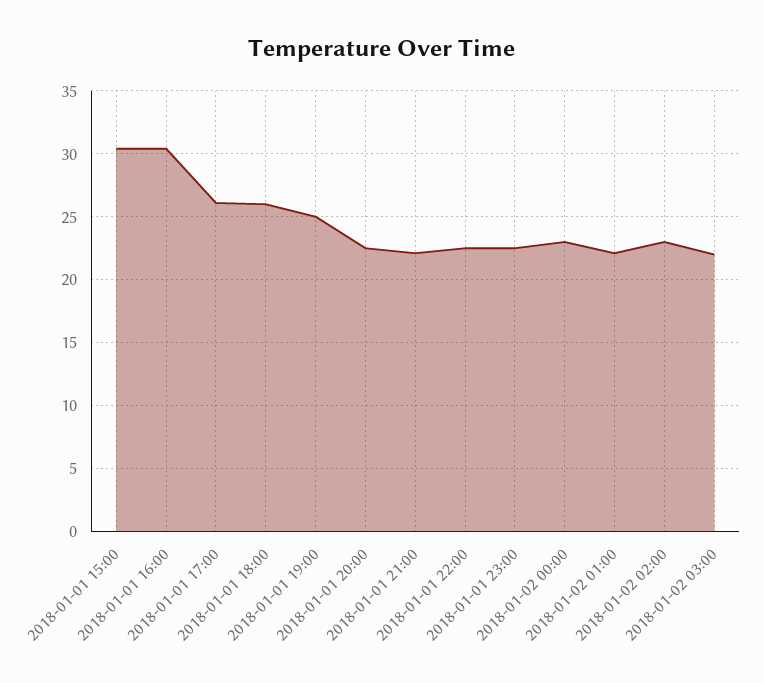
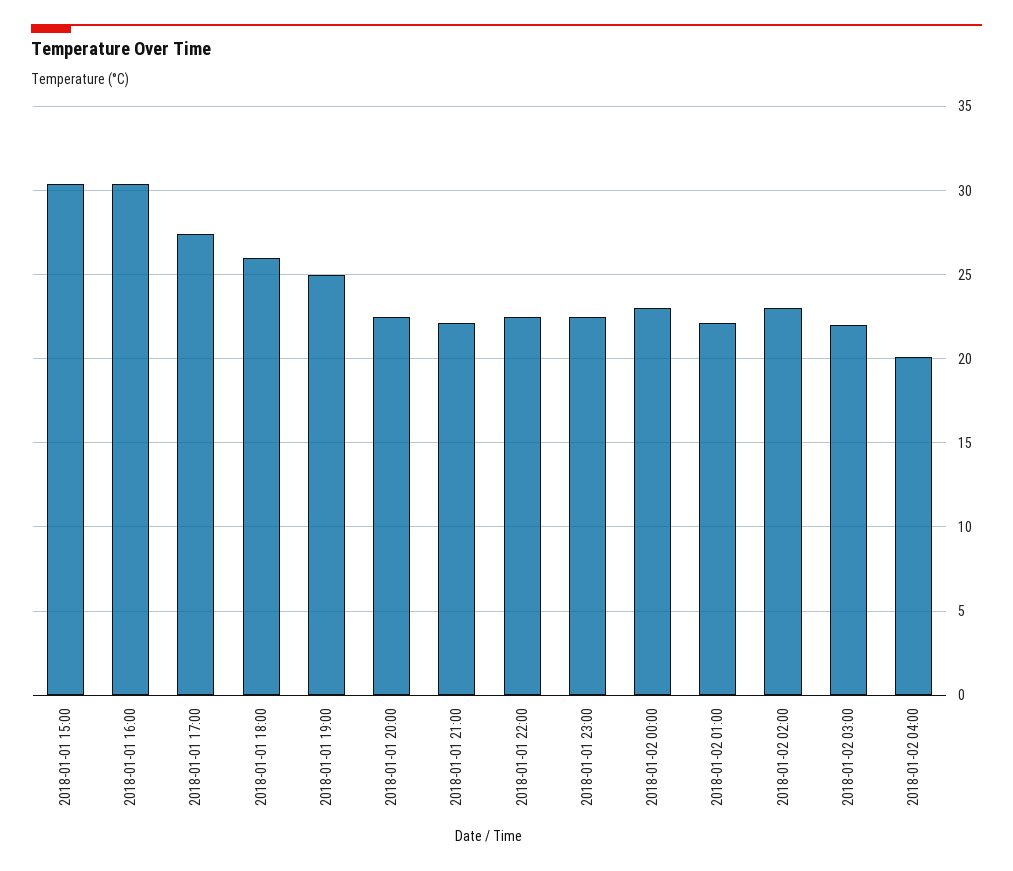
2018-01-01 17:00: 26 -> 27.5
2018-01-02 04:00: none -> 20

